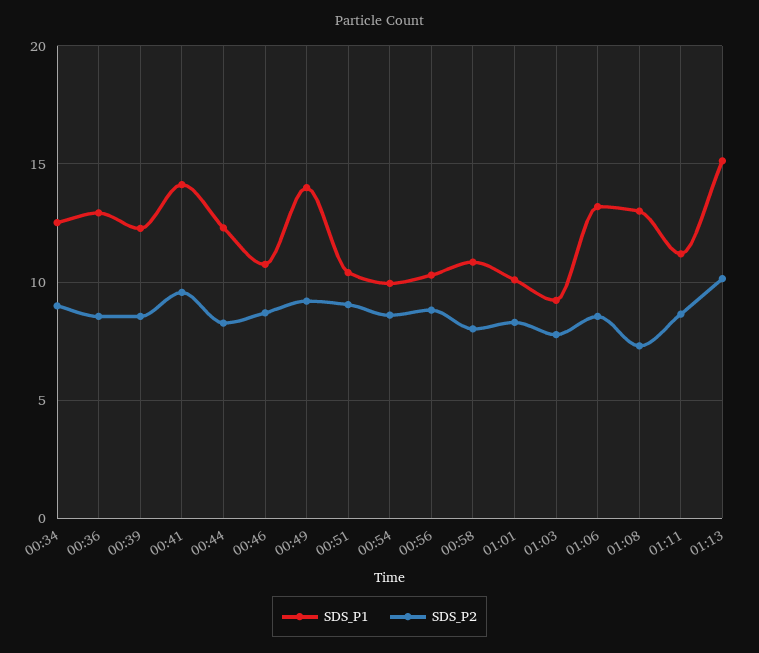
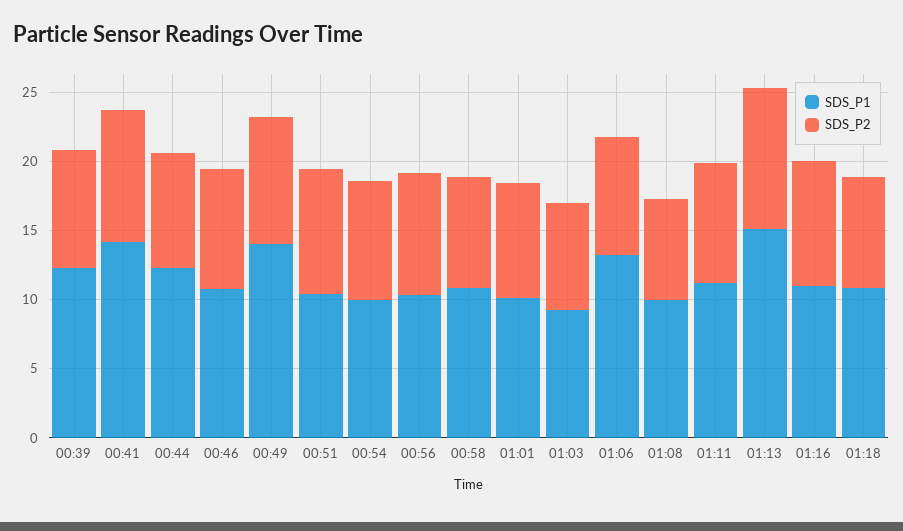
SDS_P1, 00:34: 12.5 -> none
SDS_P2, 00:34: 9 -> none
SDS_P1, 00:36: 13 -> none
SDS_P2, 00:36: 8.5 -> none
SDS_P1, 01:08: 13 -> 10
SDS_P1, 01:16: none -> 11
SDS_P2, 01:16: none -> 9
SDS_P1, 01:18: none -> 11
SDS_P2, 01:18: none -> 8

